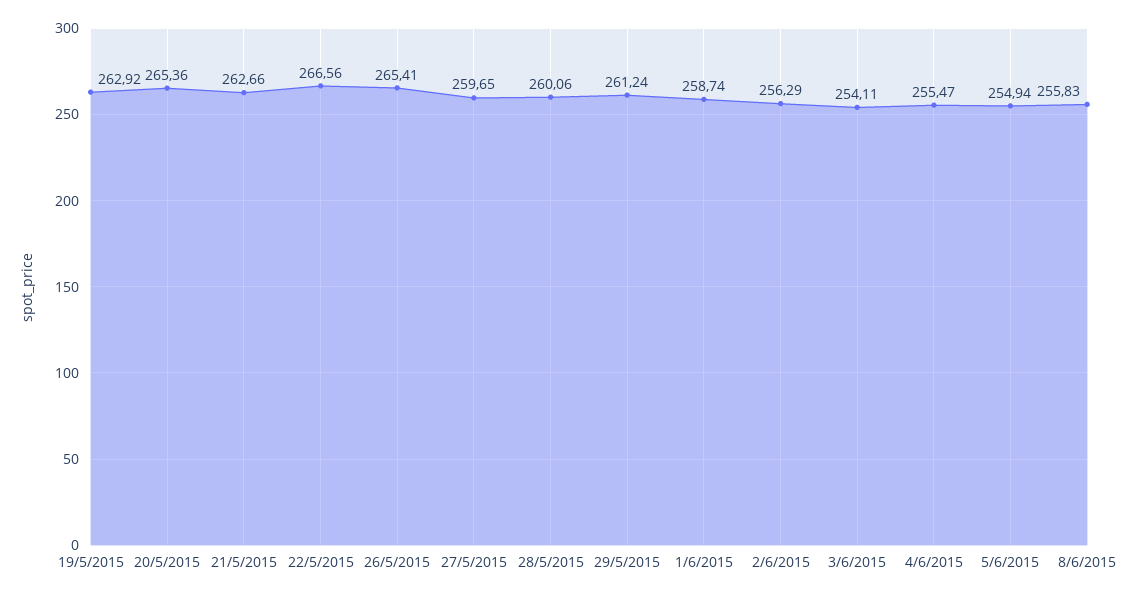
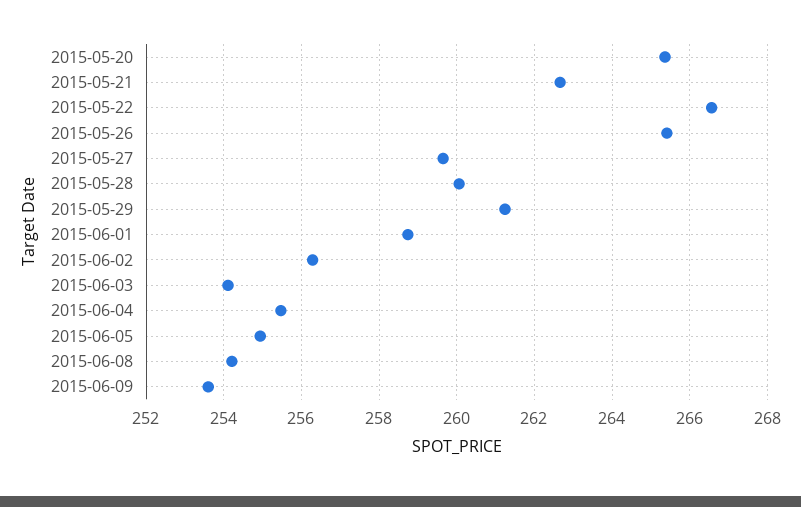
19/5/2015: 262.92 -> none
8/6/2015: 255.83 -> 254.2
2015-06-09: none -> 253.6

